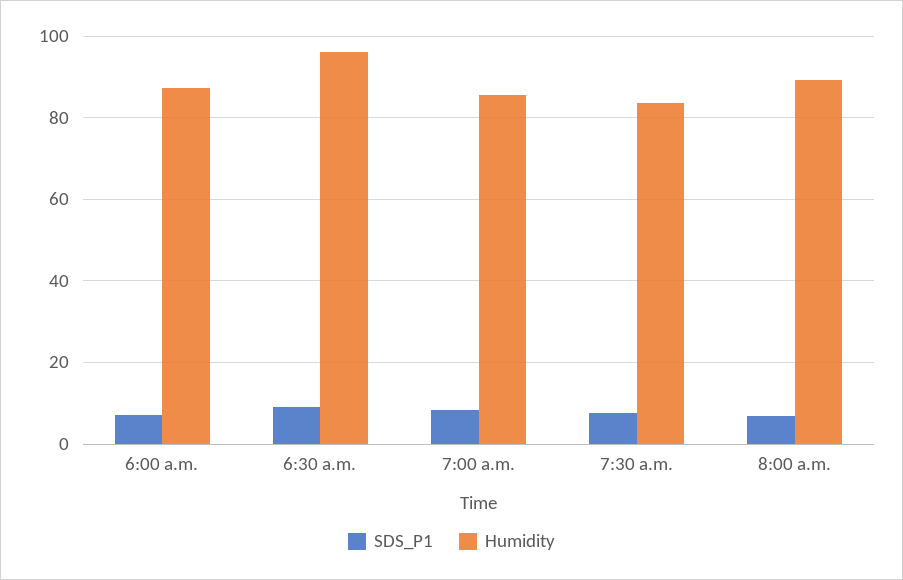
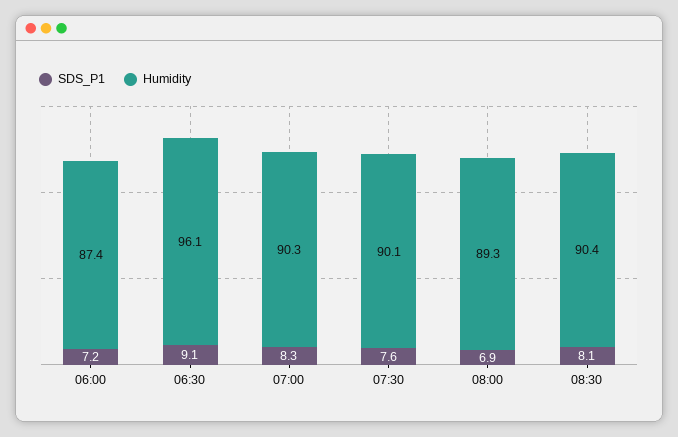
Humidity, 7:00 a.m.: 86 -> 90.3
Humidity, 7:30 a.m.: 84 -> 90.1
SDS_P1, 08:30: none -> 8.1
Humidity, 08:30: none -> 90.4

